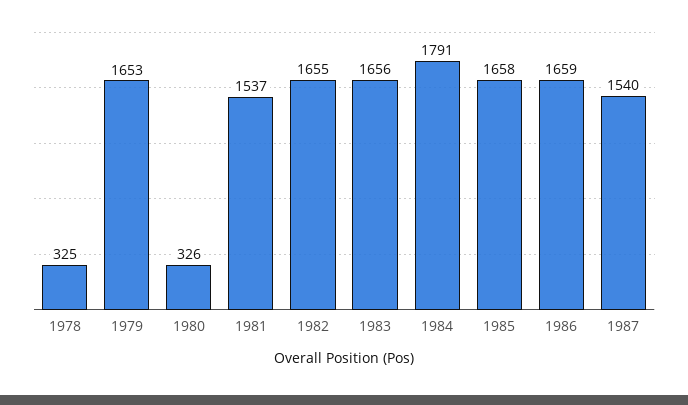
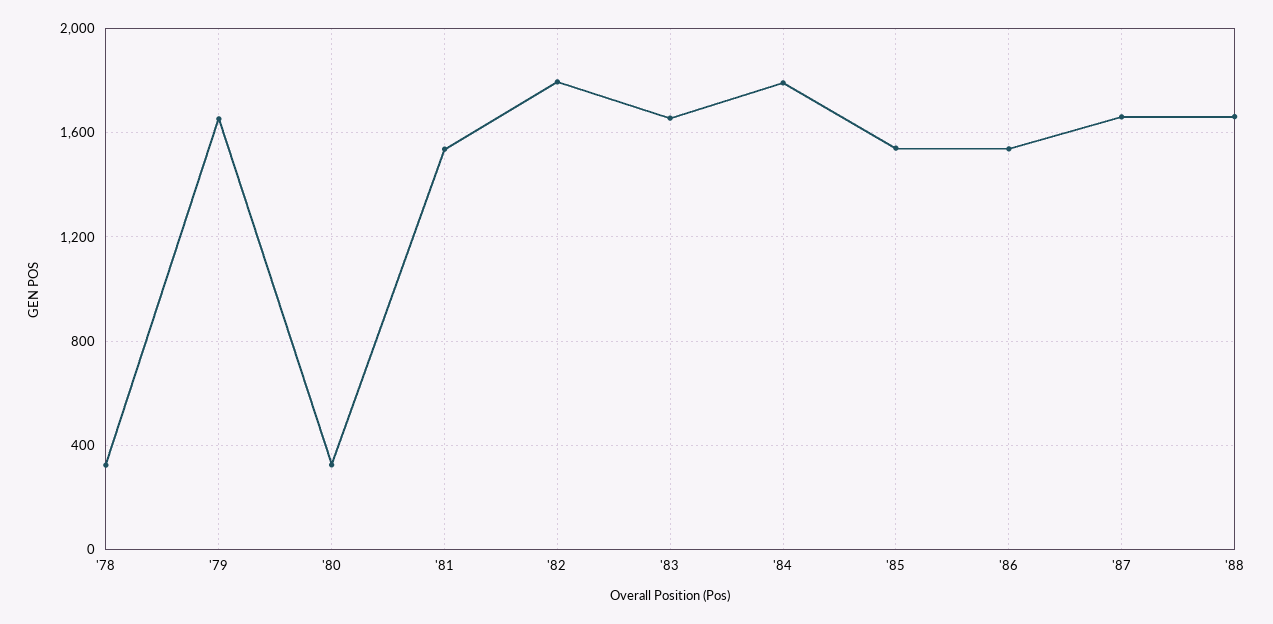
1982: 1655 -> 1800
1985: 1658 -> 1550
1986: 1659 -> 1550
1987: 1540 -> 1650
'88: none -> 1650

